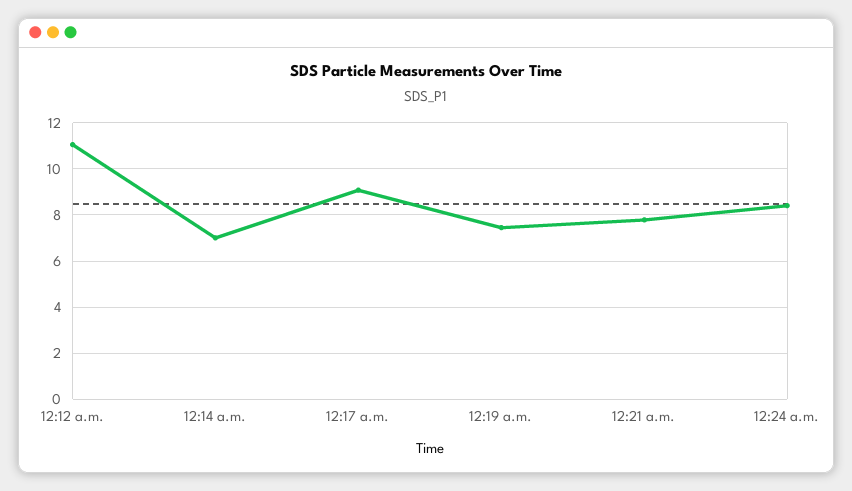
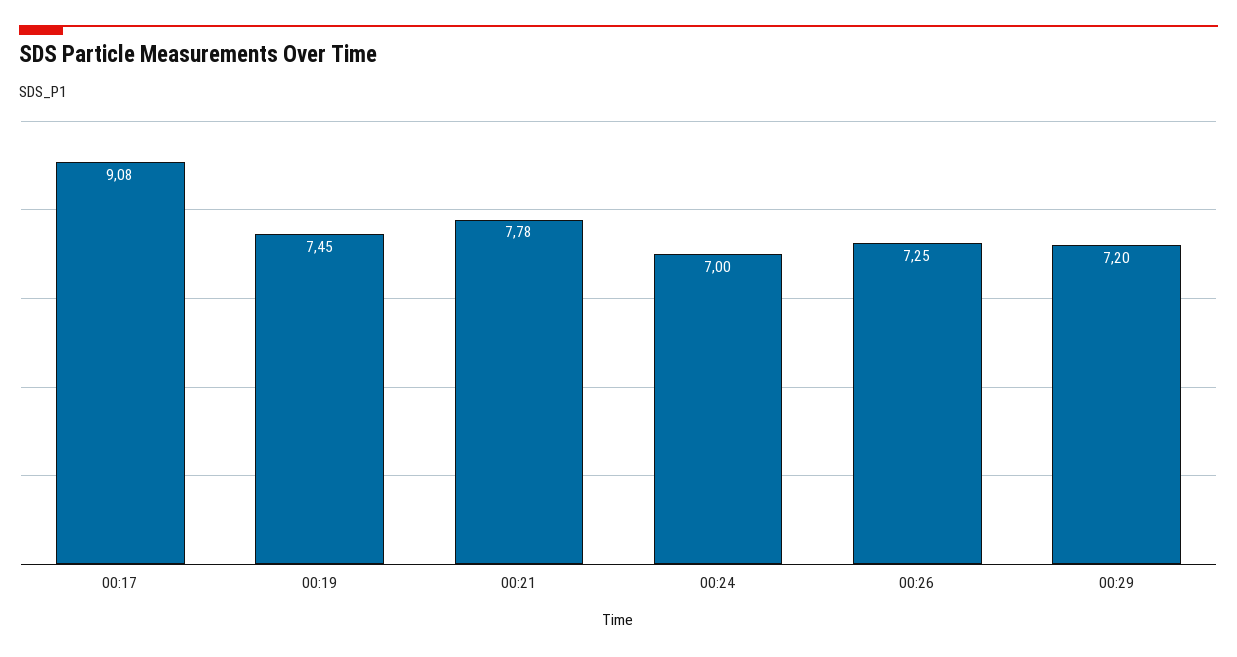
12:12 a.m.: 11 -> none
12:14 a.m.: 7 -> none
12:24 a.m.: 8.5 -> 7
00:26: none -> 7.25
00:29: none -> 7.2

